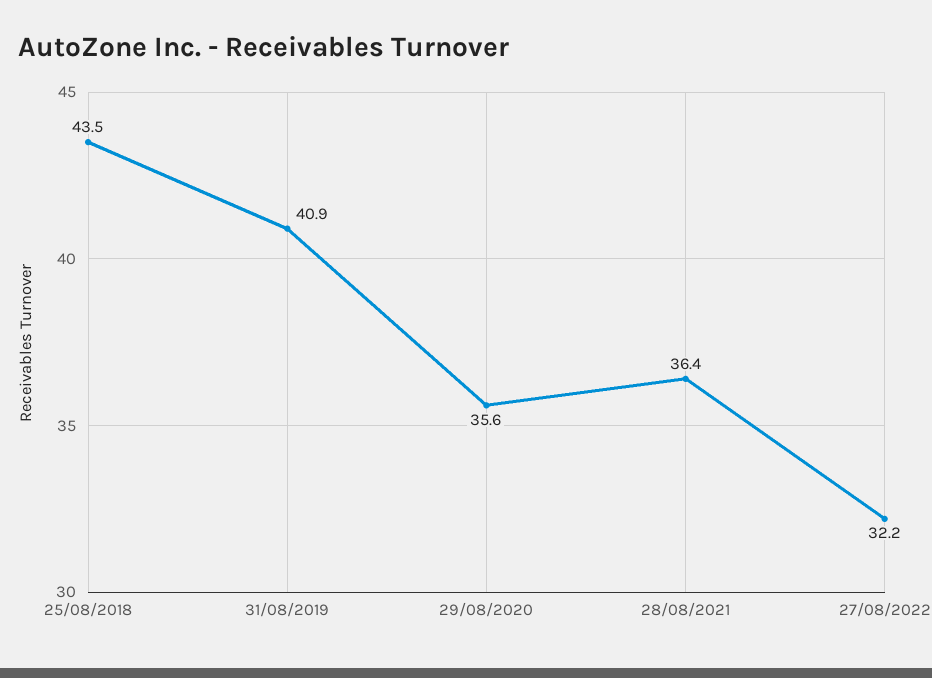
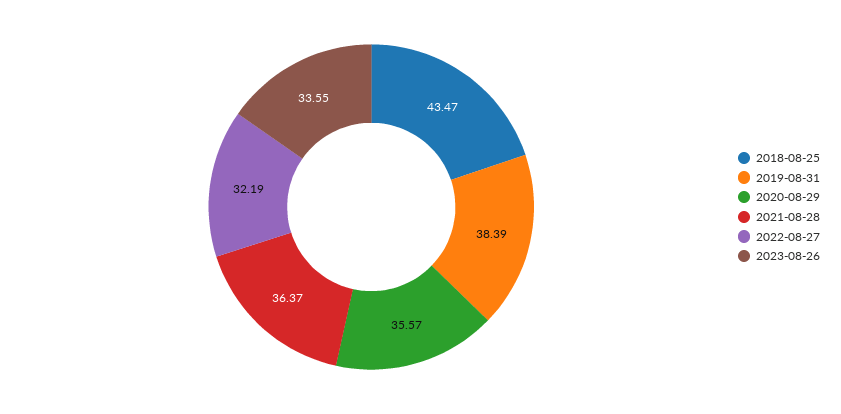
31/08/2019: 40.9 -> 38.39
2023-08-26: none -> 33.55

